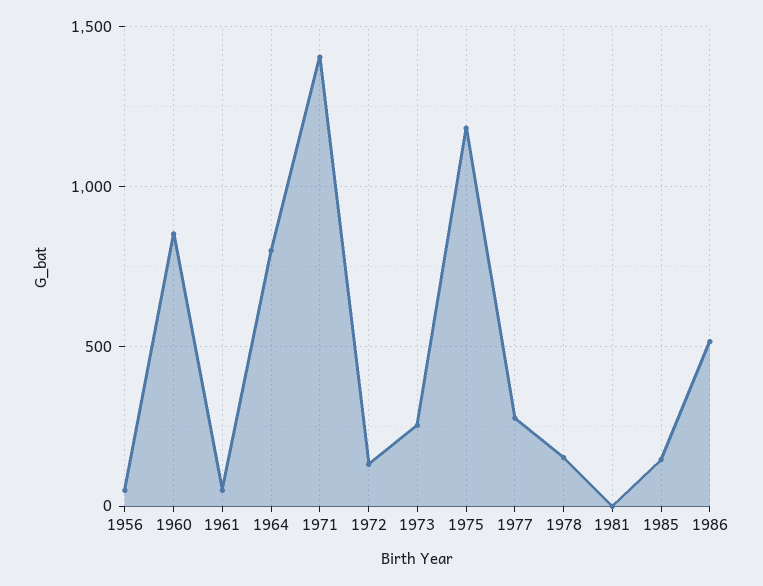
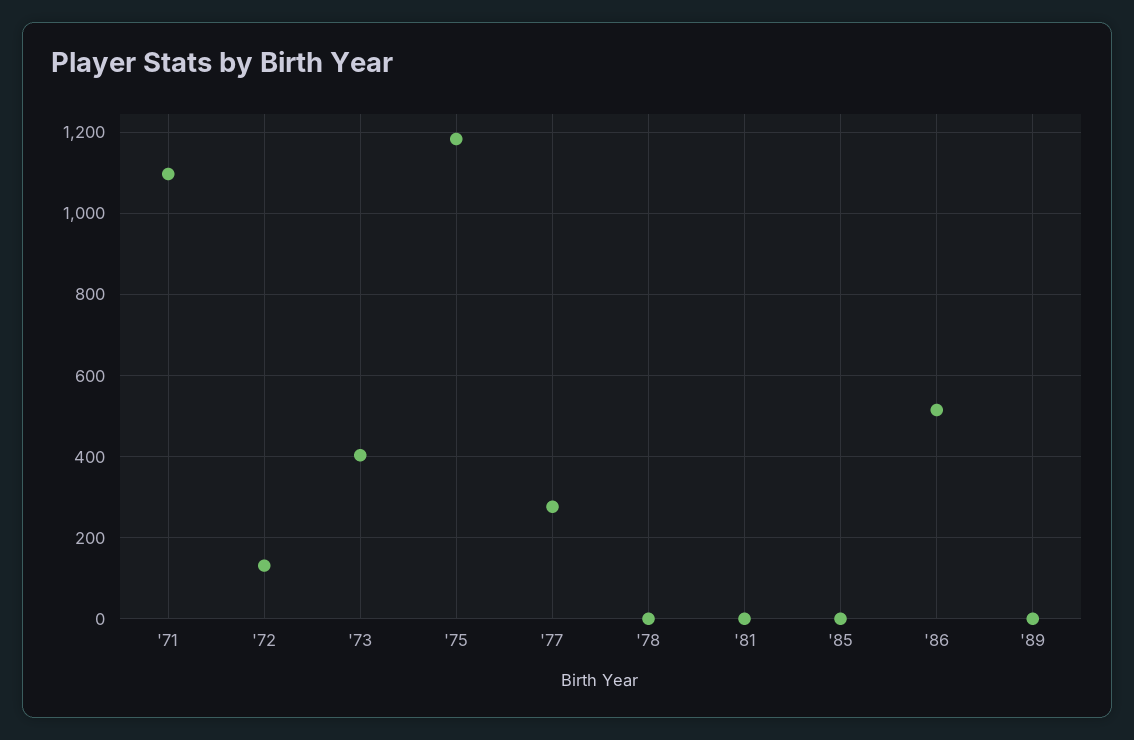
1956: 50 -> none
1960: 850 -> none
1961: 50 -> none
1964: 800 -> none
1971: 1400 -> 1100
1973: 250 -> 400
1978: 150 -> 0
1985: 150 -> 0
'89: none -> 0

